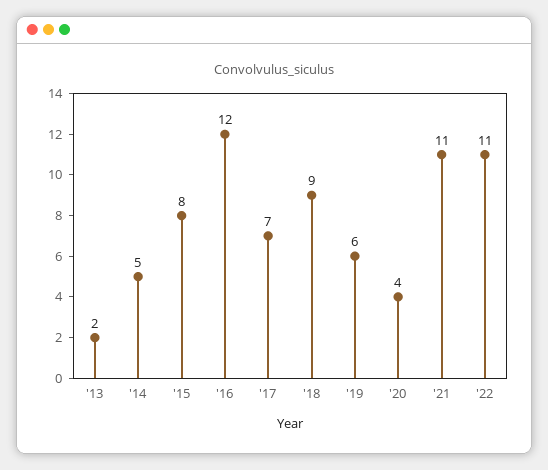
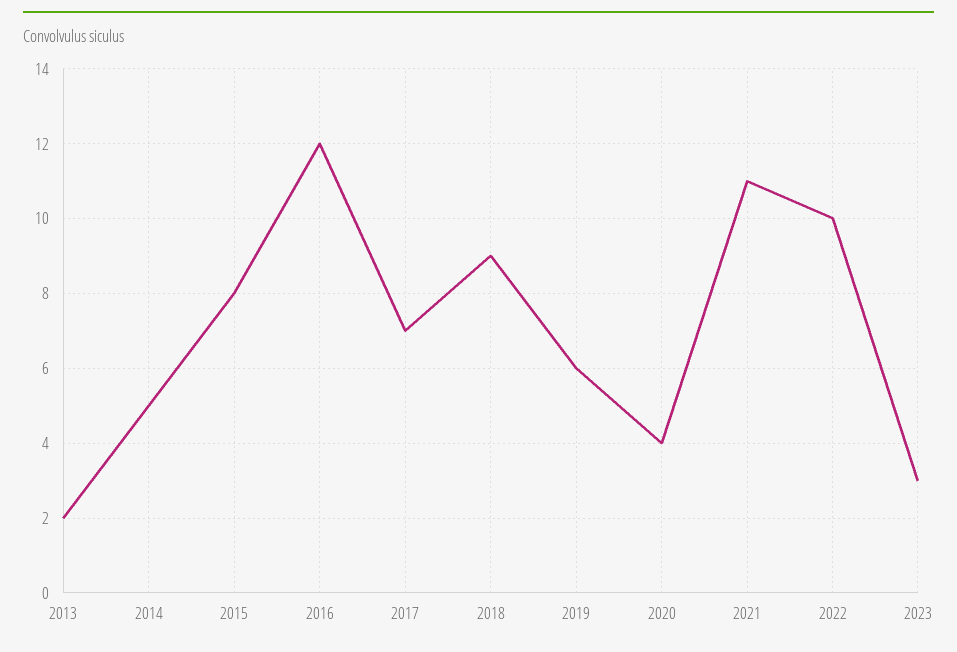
'22: 11 -> 10
2023: none -> 3

